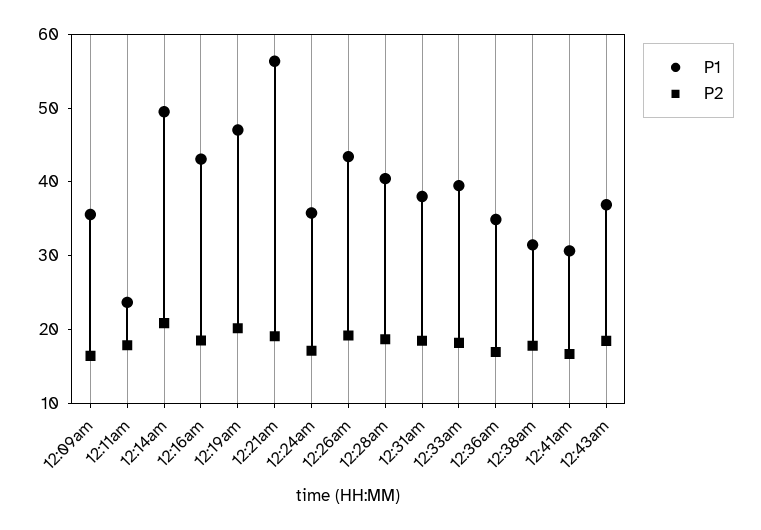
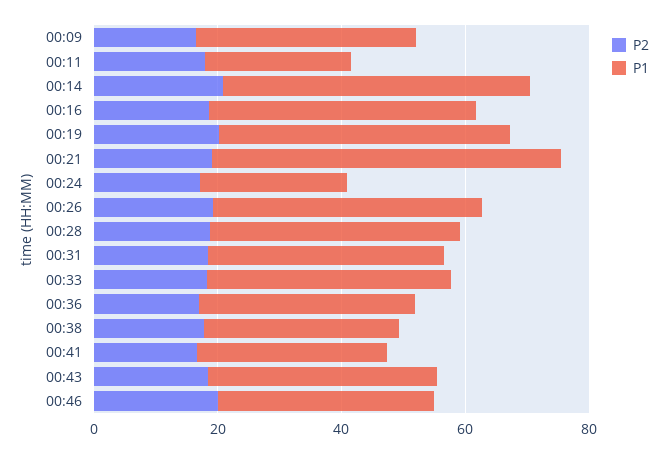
P1, 12:24am: 36 -> 25
P2, 00:46: none -> 20
P1, 00:46: none -> 35

